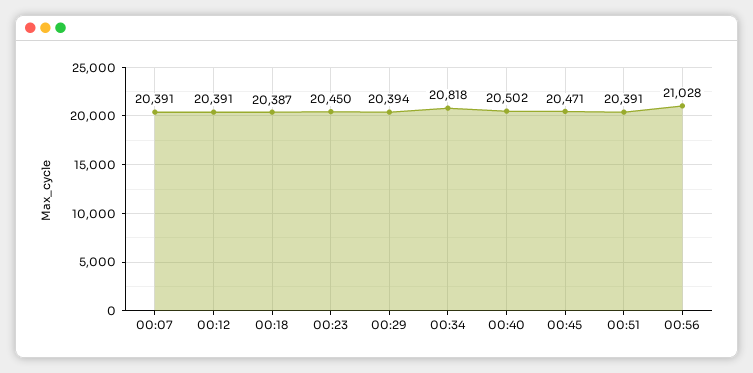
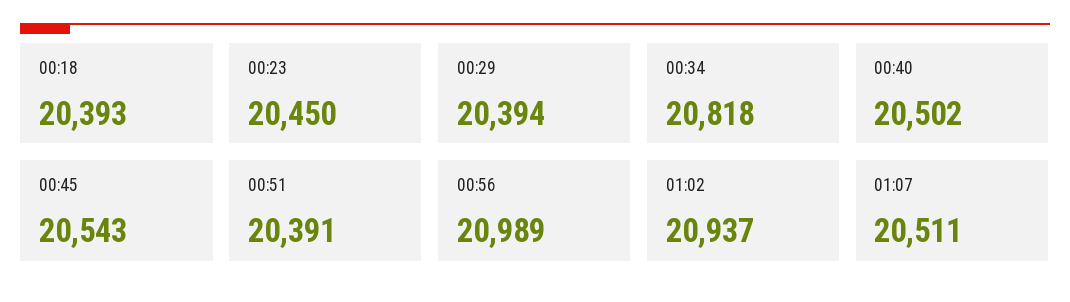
00:07: 20391 -> none
00:12: 20391 -> none
00:18: 20387 -> 20393
00:45: 20471 -> 20543
00:56: 21028 -> 20989
01:02: none -> 20937
01:07: none -> 20511

